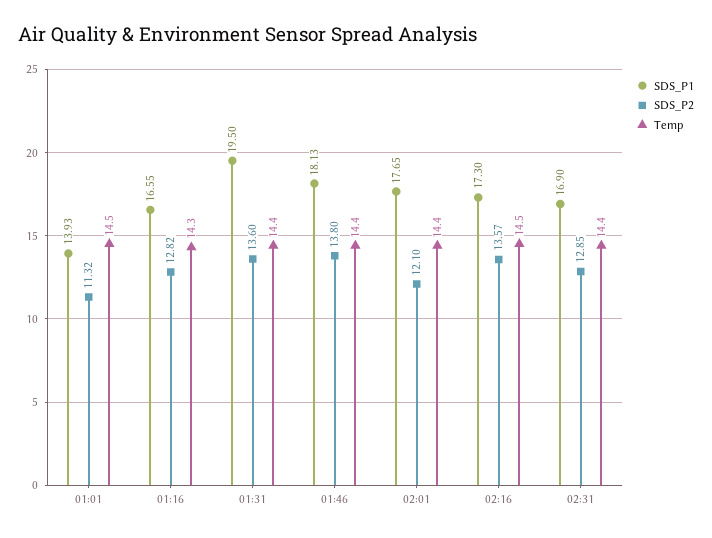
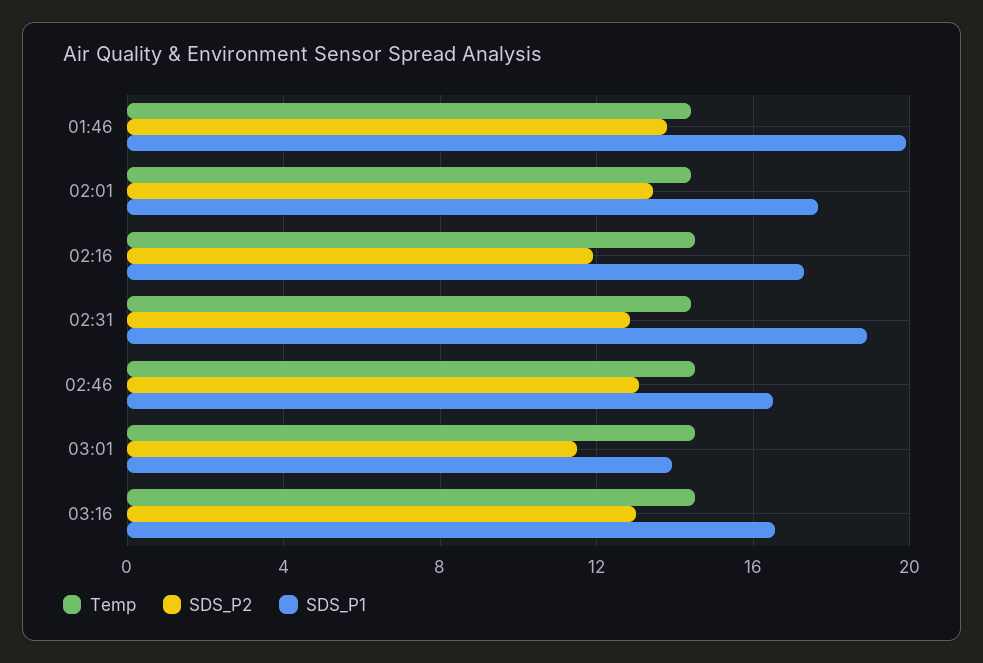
SDS_P1, 01:01: 13.93 -> none
SDS_P2, 01:01: 11.32 -> none
Temp, 01:01: 14.5 -> none
SDS_P1, 01:16: 16.55 -> none
SDS_P2, 01:16: 12.82 -> none
Temp, 01:16: 14.3 -> none
SDS_P1, 01:31: 19.5 -> none
SDS_P2, 01:31: 13.6 -> none
Temp, 01:31: 14.4 -> none
SDS_P1, 01:46: 18.13 -> 20
SDS_P2, 02:01: 12.1 -> 13.5
SDS_P2, 02:16: 13.57 -> 12
SDS_P1, 02:31: 16.9 -> 19
Temp, 02:46: none -> 14.5
SDS_P2, 02:46: none -> 13
SDS_P1, 02:46: none -> 16.5
Temp, 03:01: none -> 14.5
SDS_P2, 03:01: none -> 11.5
SDS_P1, 03:01: none -> 14
Temp, 03:16: none -> 14.5
SDS_P2, 03:16: none -> 13
SDS_P1, 03:16: none -> 16.5

